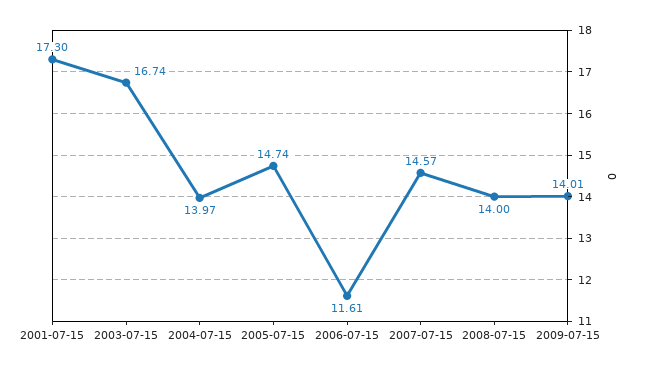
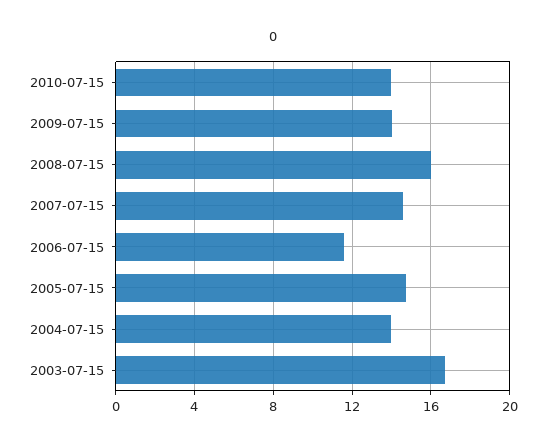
2001-07-15: 17.3 -> none
2008-07-15: 14 -> 16
2010-07-15: none -> 14

